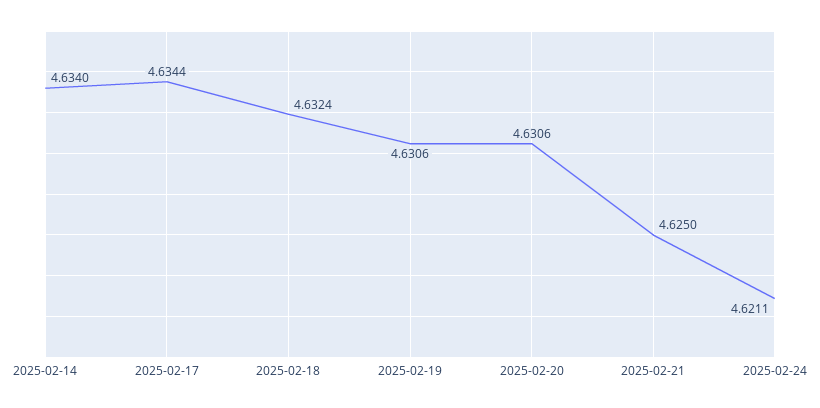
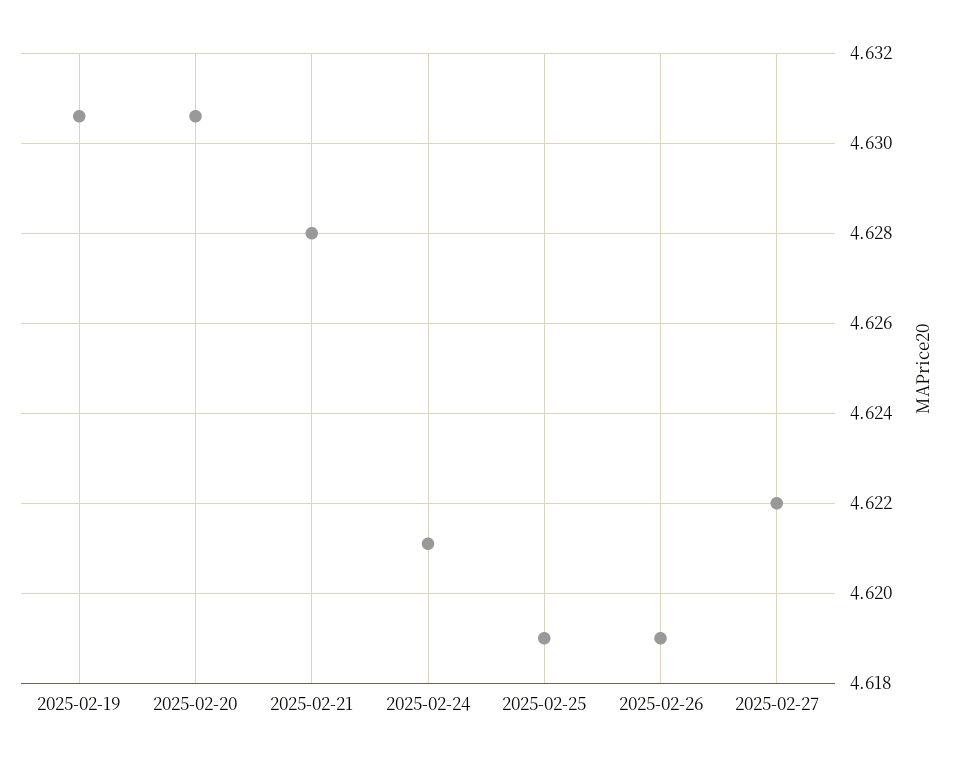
2025-02-14: 4.634 -> none
2025-02-17: 4.6344 -> none
2025-02-18: 4.6324 -> none
2025-02-21: 4.625 -> 4.628
2025-02-25: none -> 4.619
2025-02-26: none -> 4.619
2025-02-27: none -> 4.622

